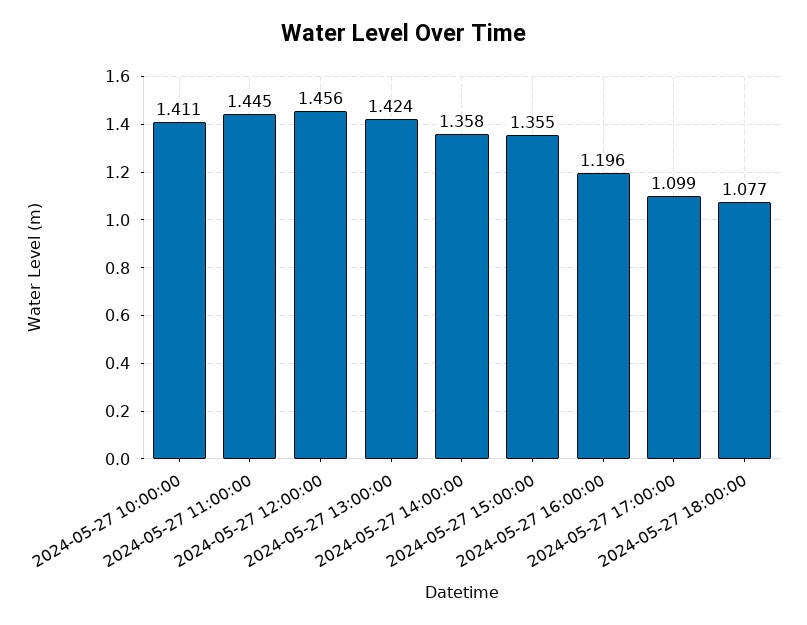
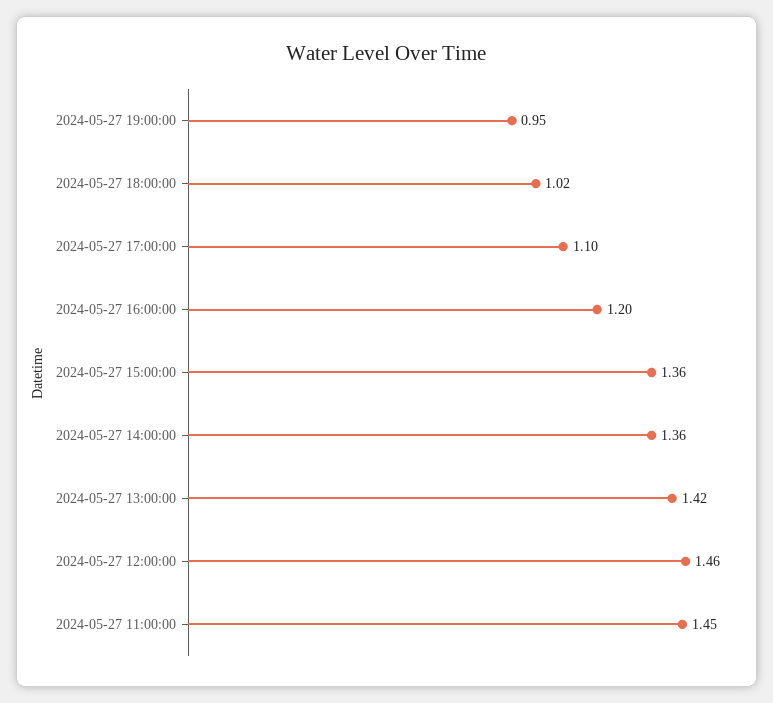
2024-05-27 10:00:00: 1.411 -> none
2024-05-27 18:00:00: 1.077 -> 1.02
2024-05-27 19:00:00: none -> 0.95

